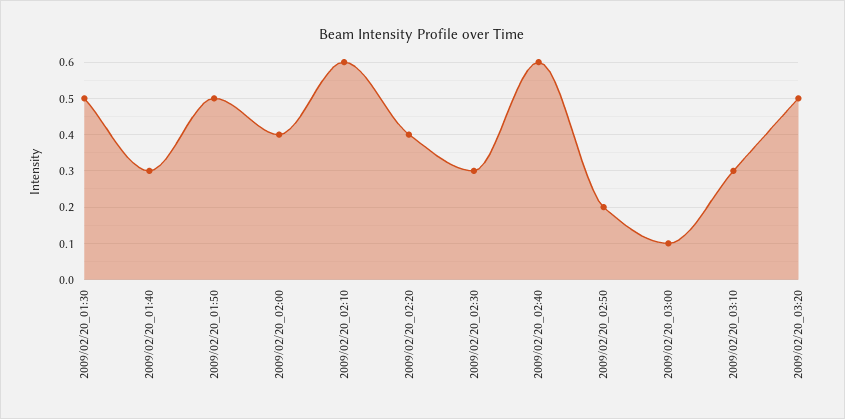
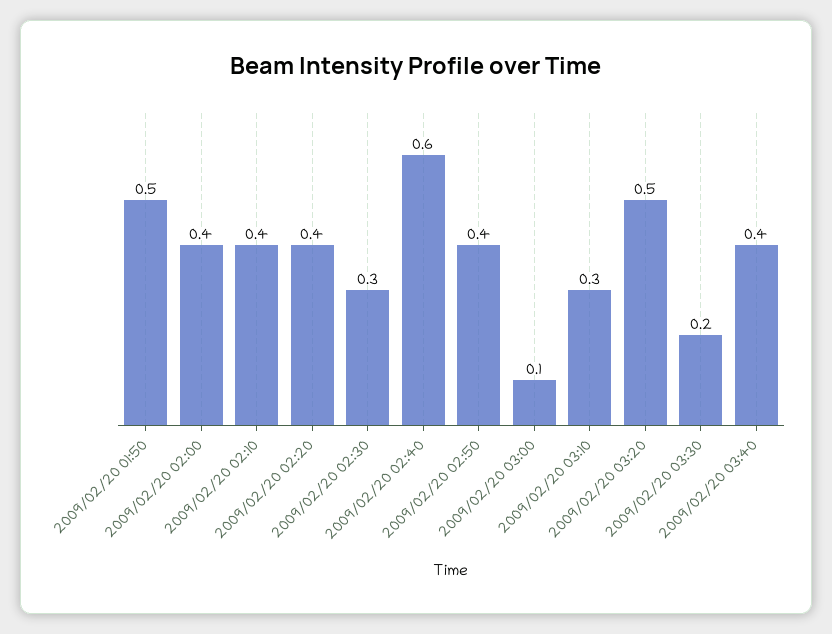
2009/02/20_01:30: 0.5 -> none
2009/02/20_01:40: 0.3 -> none
2009/02/20_02:10: 0.6 -> 0.4
2009/02/20_02:50: 0.2 -> 0.4
2009/02/20 03:30: none -> 0.2
2009/02/20 03:40: none -> 0.4

